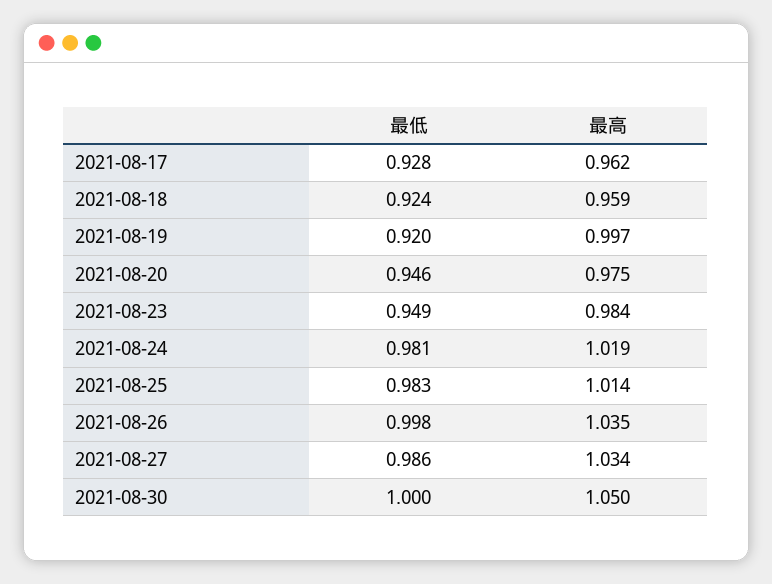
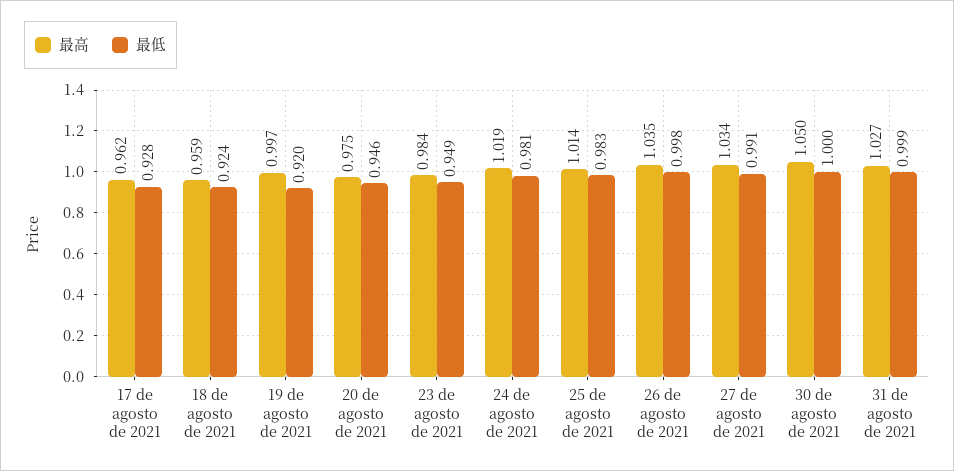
最低, 2021-08-27: 0.986 -> 0.991
最高, 31 de agosto de 2021: none -> 1.027
最低, 31 de agosto de 2021: none -> 0.999

